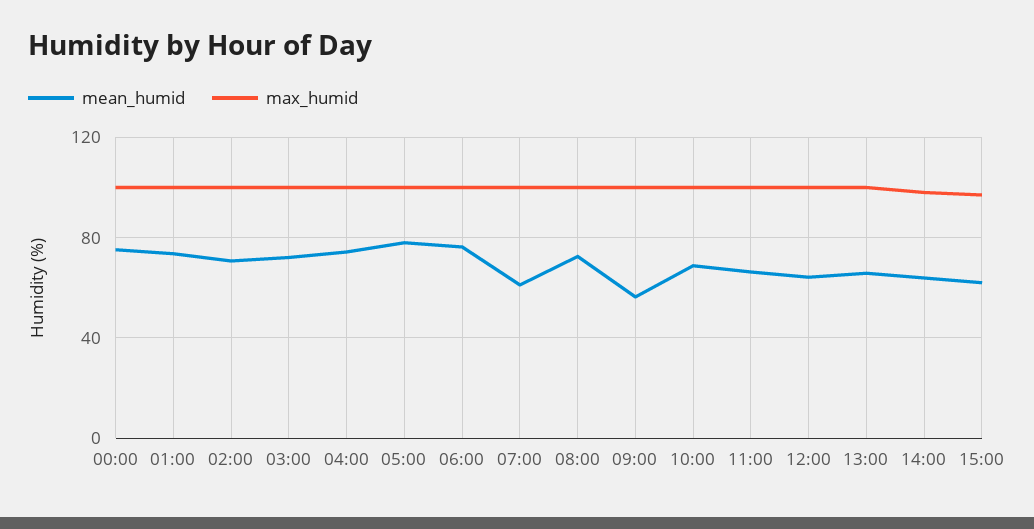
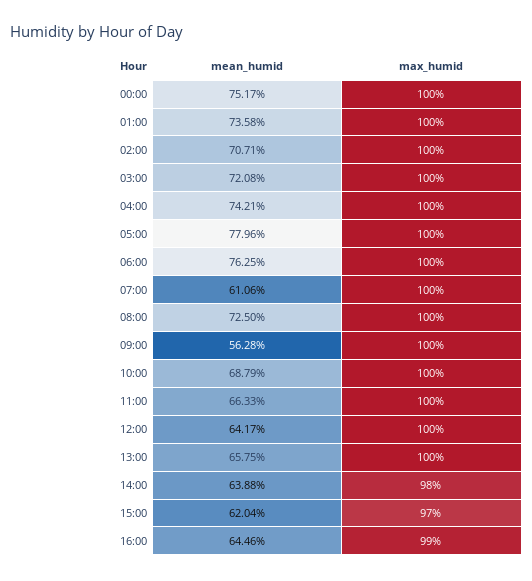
mean_humid, 16:00: none -> 64.46
max_humid, 16:00: none -> 99

